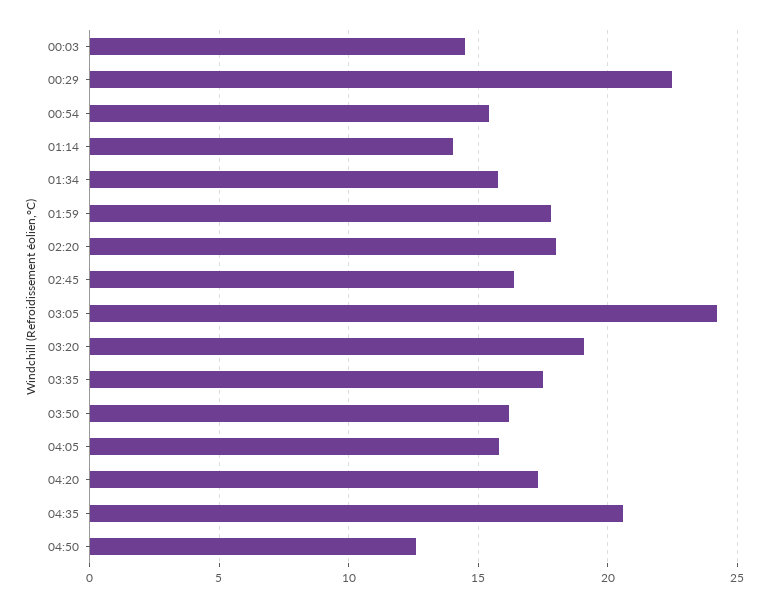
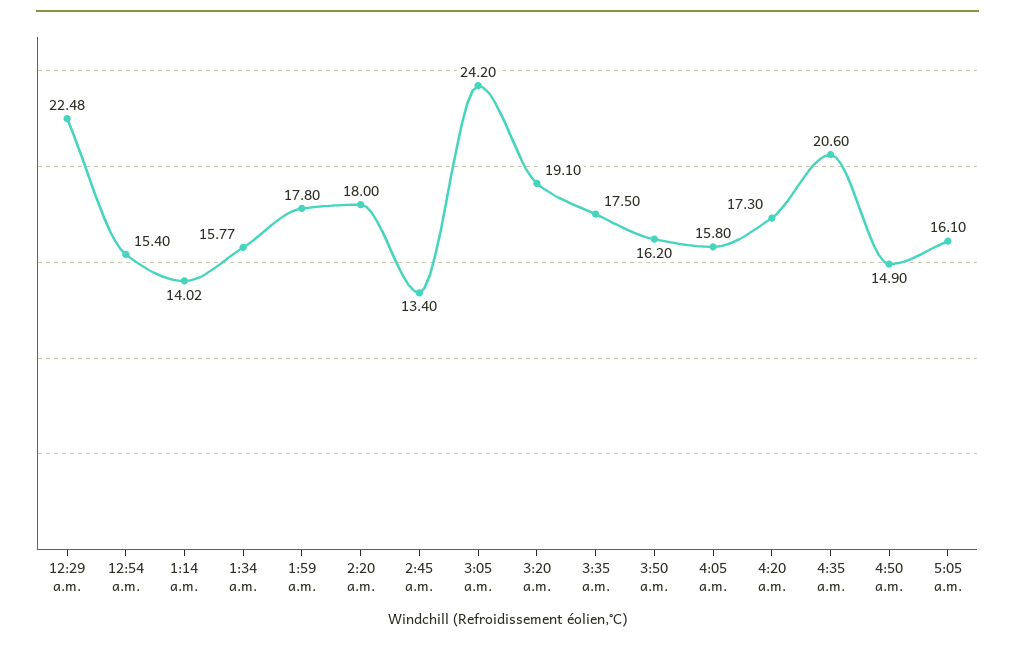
00:03: 14.5 -> none
02:45: 16.5 -> 13.4
04:50: 12.5 -> 14.9
5:05 a.m.: none -> 16.1

